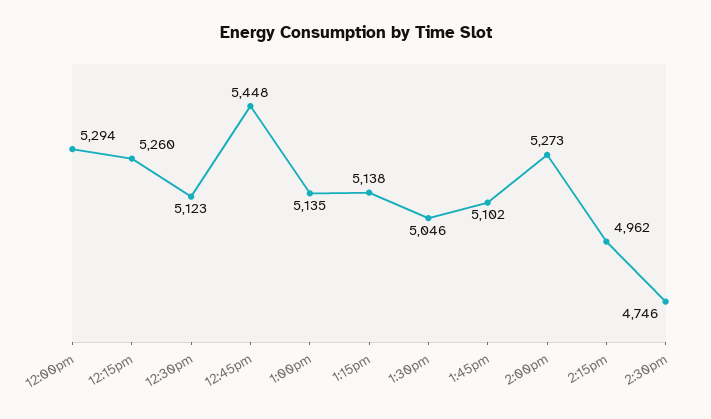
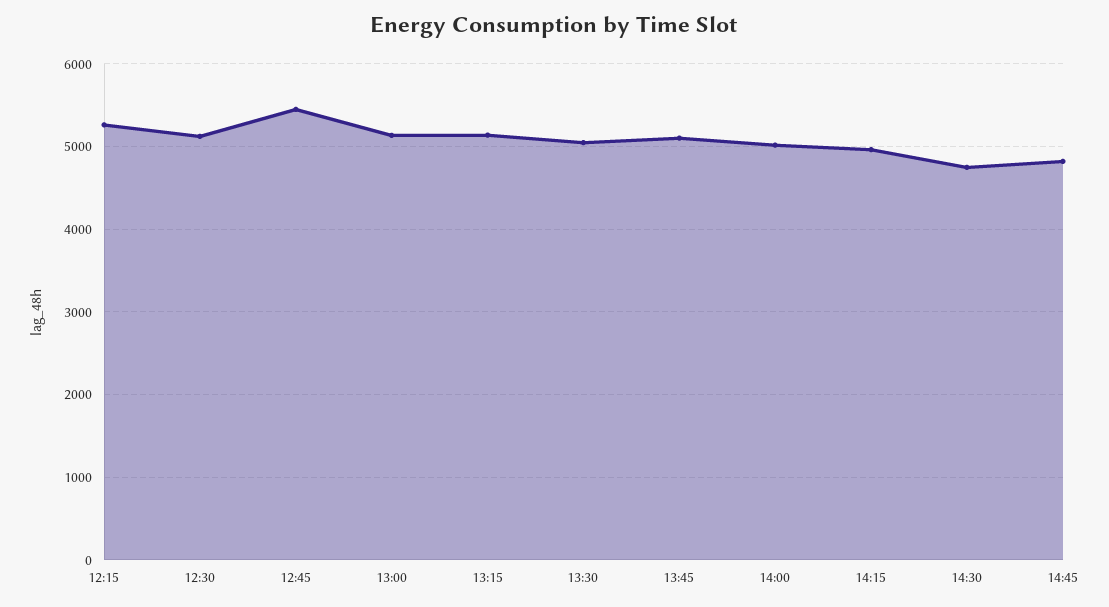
12:00pm: 5294 -> none
2:00pm: 5273 -> 5000
14:45: none -> 4800

